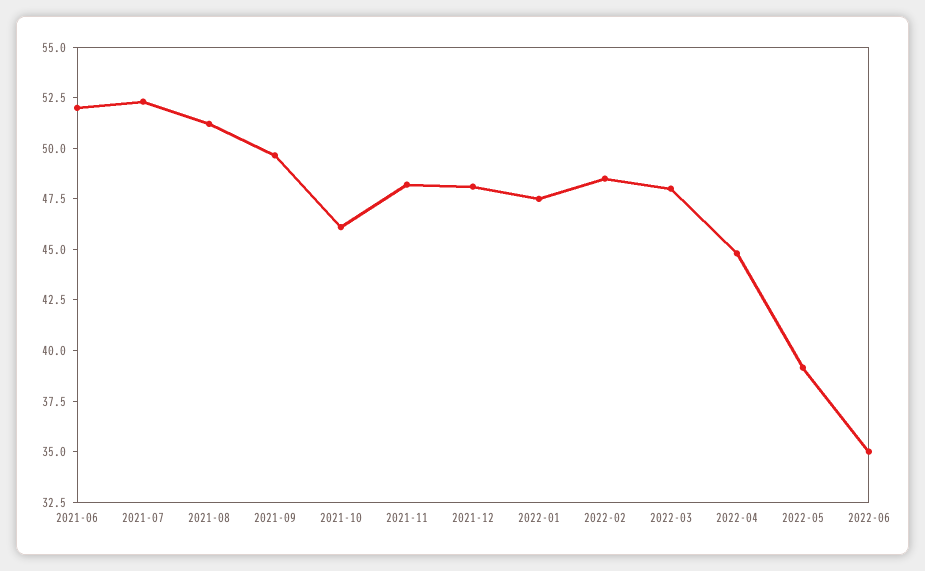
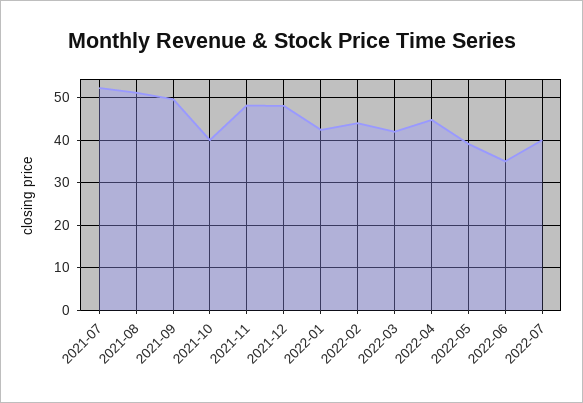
2021-06: 52 -> none
2021-10: 46 -> 40
2022-01: 47.5 -> 42
2022-02: 48.5 -> 44
2022-03: 48 -> 42
2022-07: none -> 40

